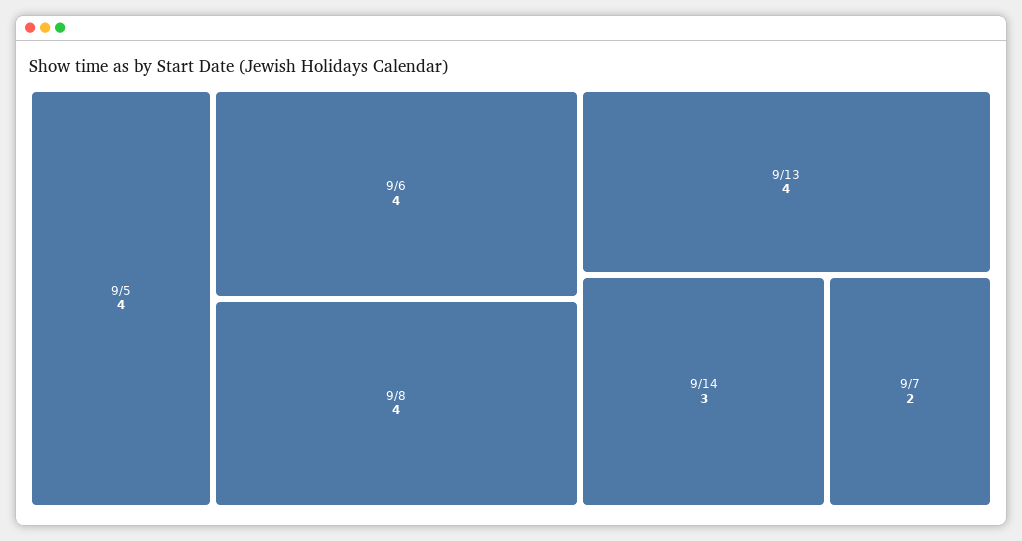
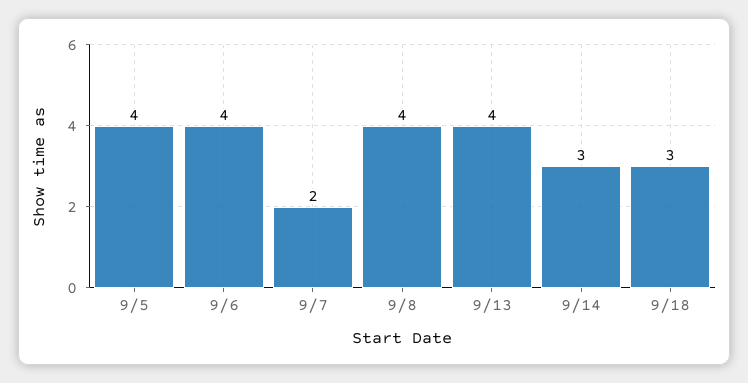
9/18: none -> 3

